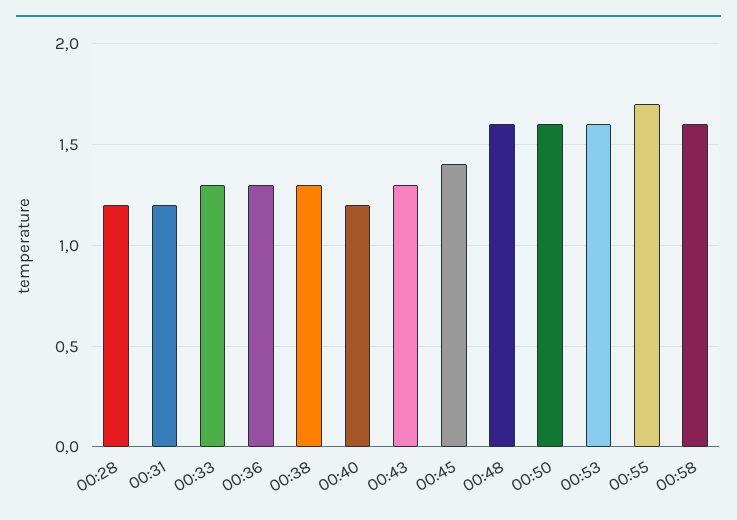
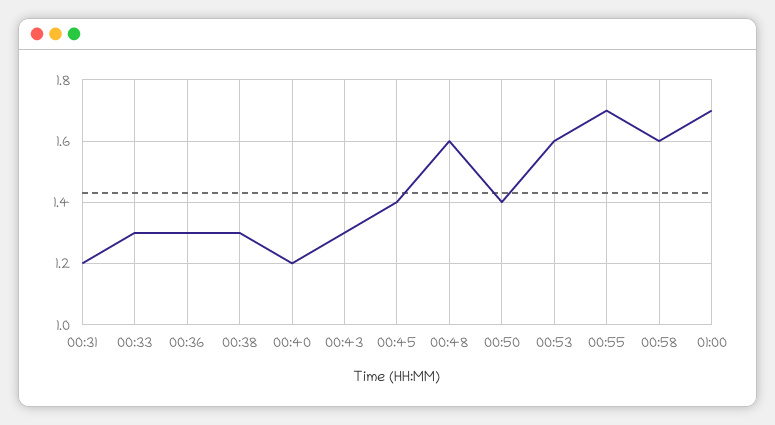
00:28: 1.2 -> none
00:50: 1.6 -> 1.4
01:00: none -> 1.7

